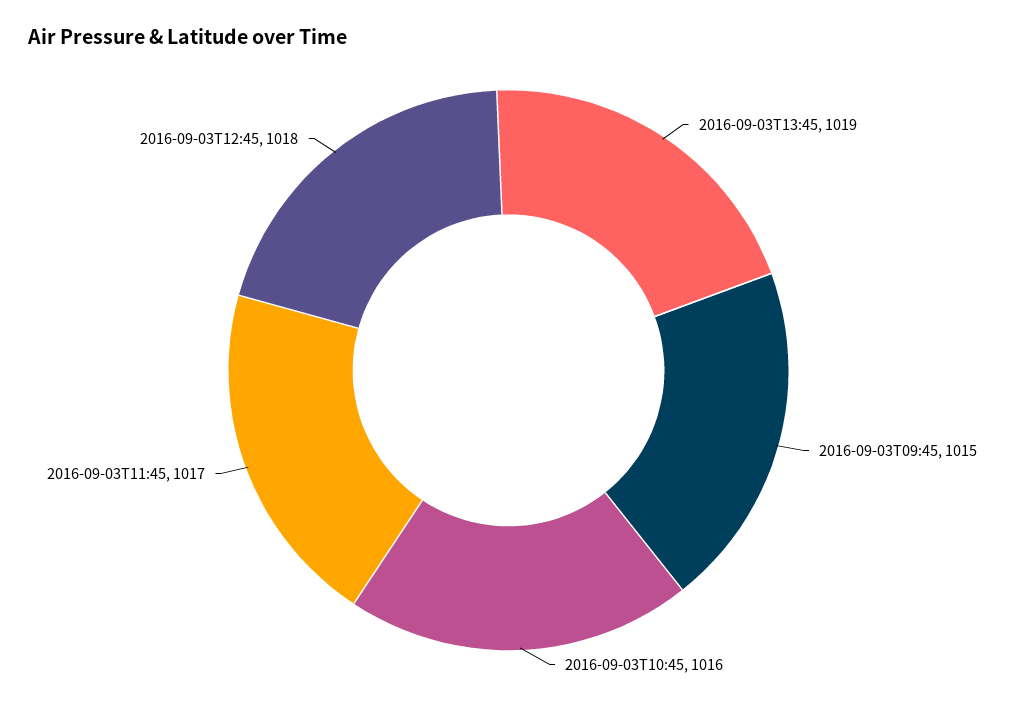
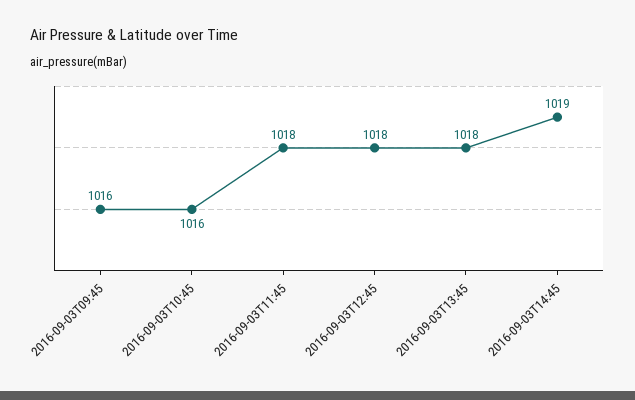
2016-09-03T13:45: 1019 -> 1018
2016-09-03T09:45: 1015 -> 1016
2016-09-03T11:45: 1017 -> 1018
2016-09-03T14:45: none -> 1019

